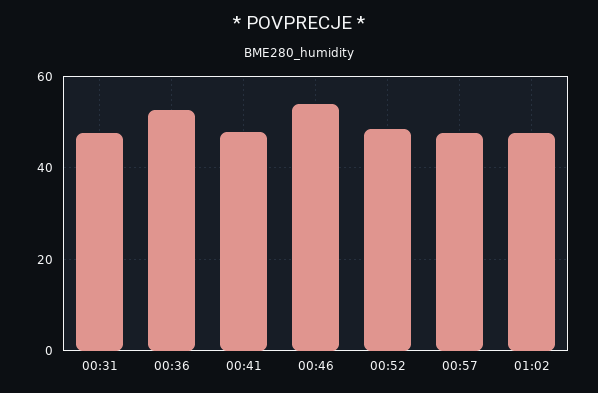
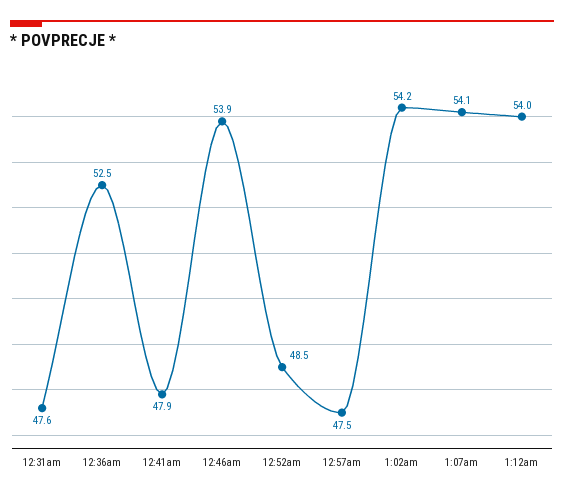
01:02: 48 -> 54.2
1:07am: none -> 54.1
1:12am: none -> 54

